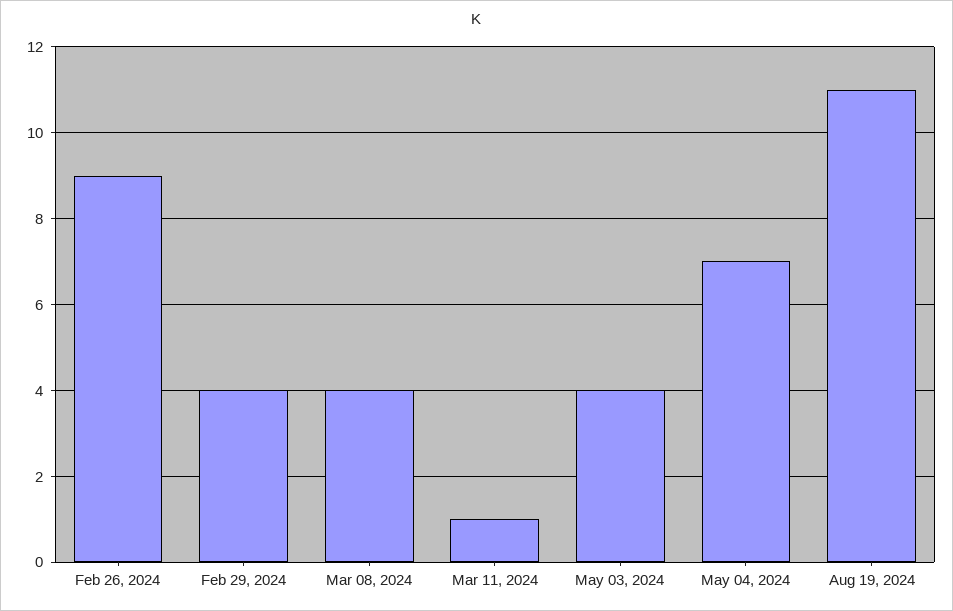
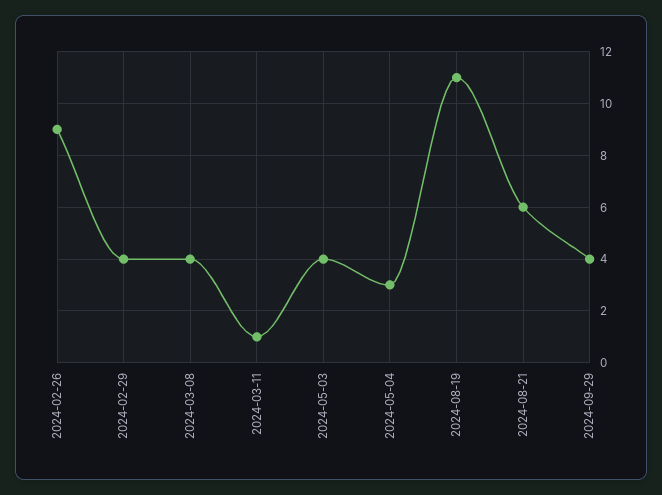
May 04, 2024: 7 -> 3
2024-08-21: none -> 6
2024-09-29: none -> 4

